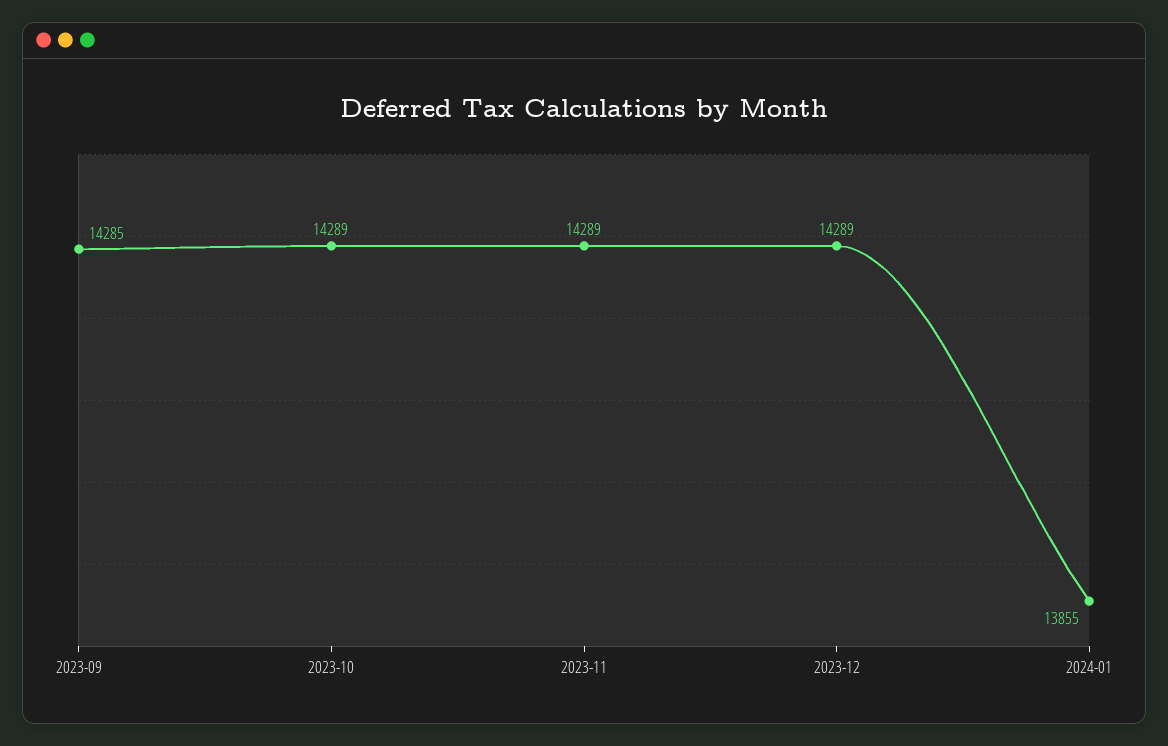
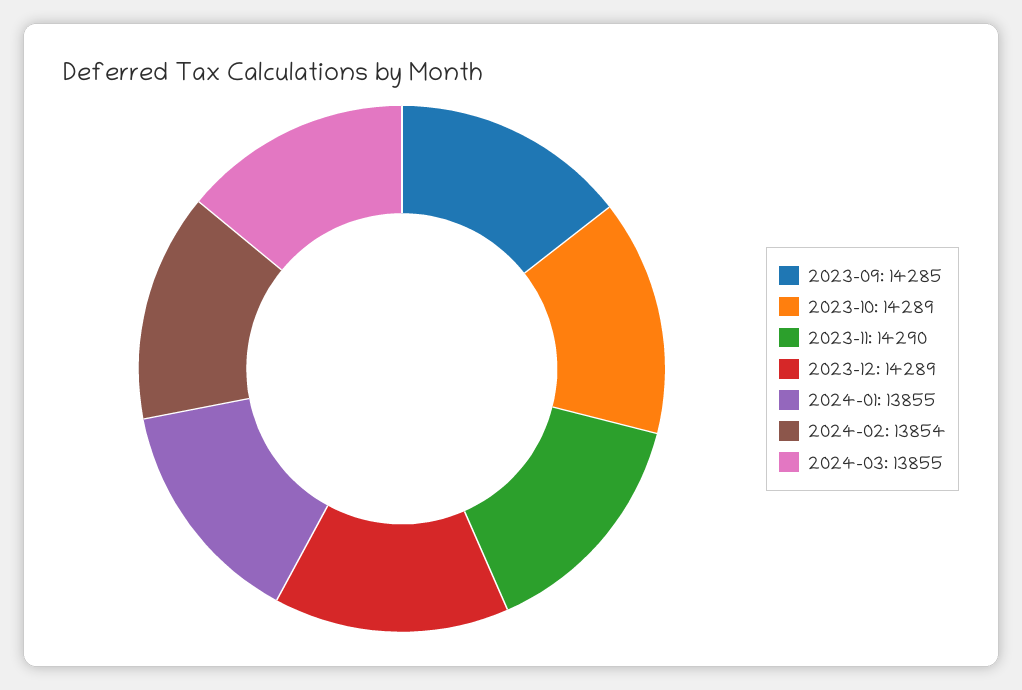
2023-11: 14289 -> 14290
2024-02: none -> 13854
2024-03: none -> 13855

